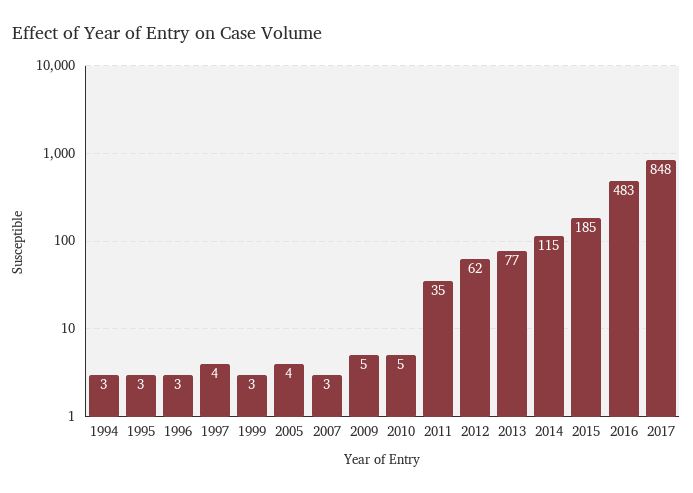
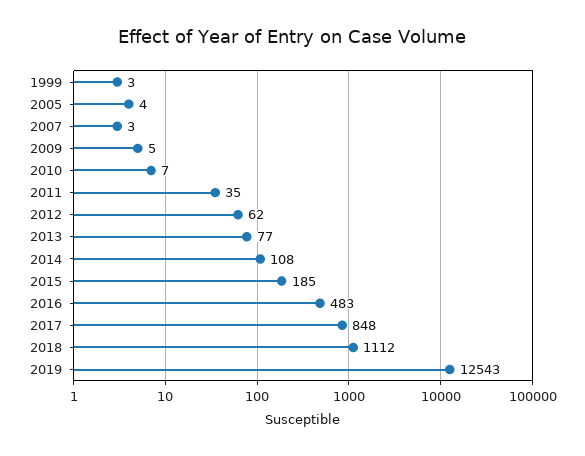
1994: 3 -> none
1995: 3 -> none
1996: 3 -> none
1997: 4 -> none
2010: 5 -> 7
2014: 115 -> 108
2018: none -> 1112
2019: none -> 12543

